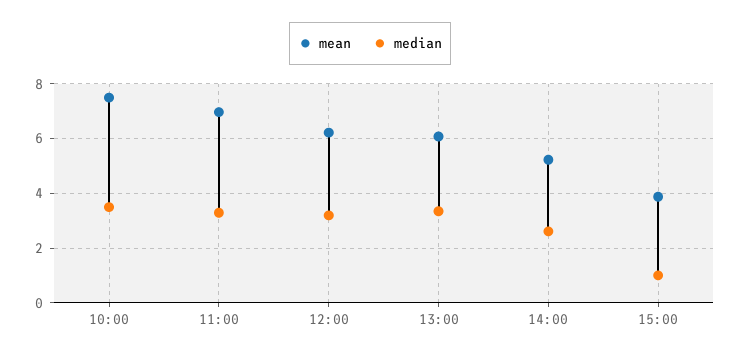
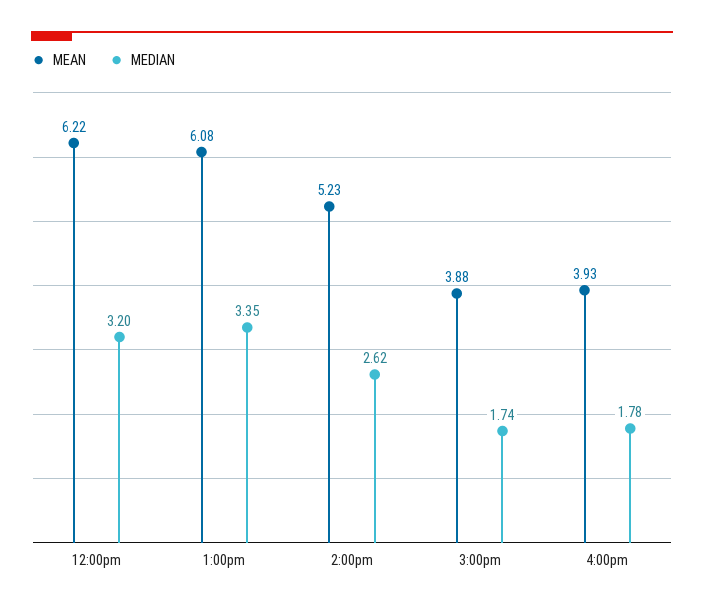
mean, 10:00: 7.5 -> none
median, 10:00: 3.5 -> none
mean, 11:00: 7 -> none
median, 11:00: 3.25 -> none
median, 15:00: 1 -> 1.74
mean, 4:00pm: none -> 3.93
median, 4:00pm: none -> 1.78

